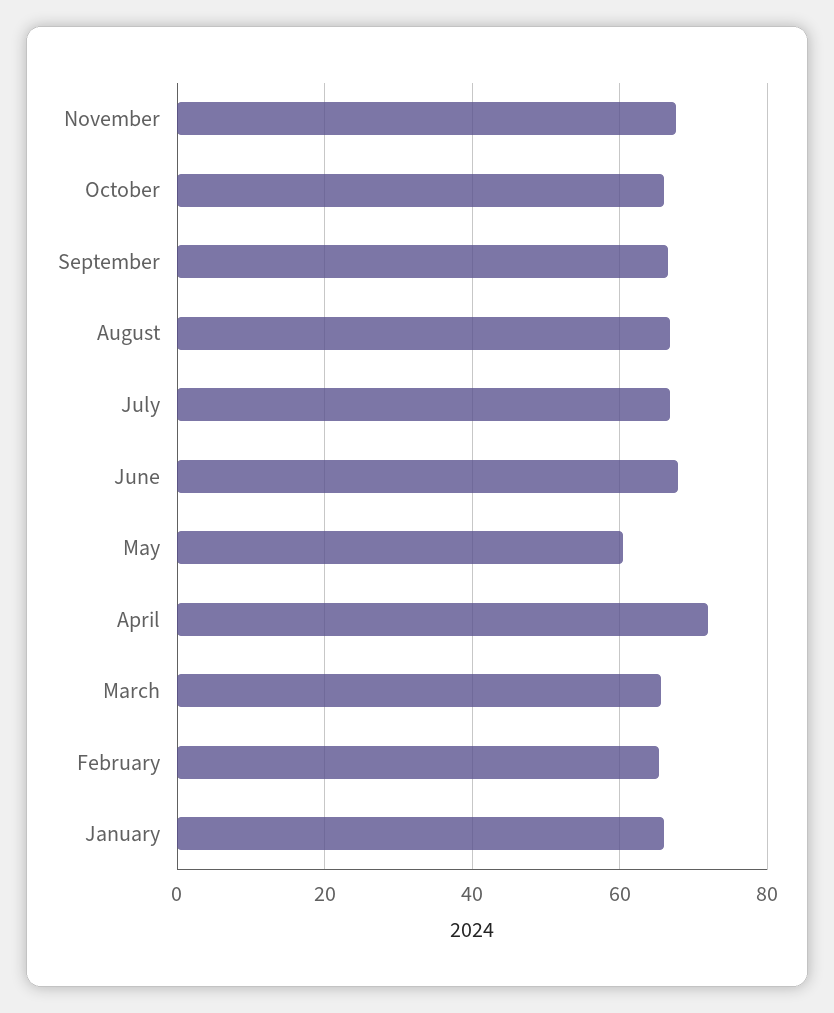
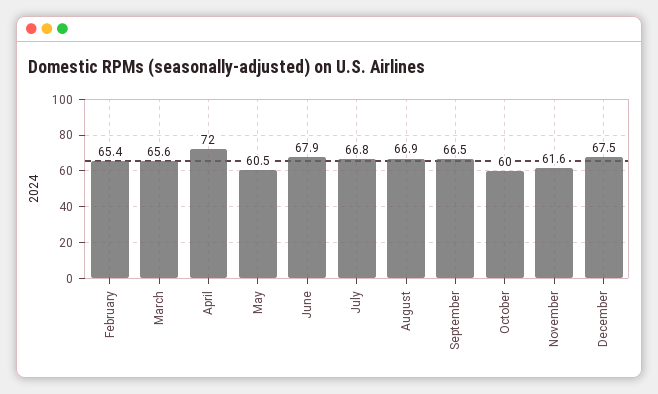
November: 68 -> 61.6
October: 66 -> 60
January: 66 -> none
December: none -> 67.5

